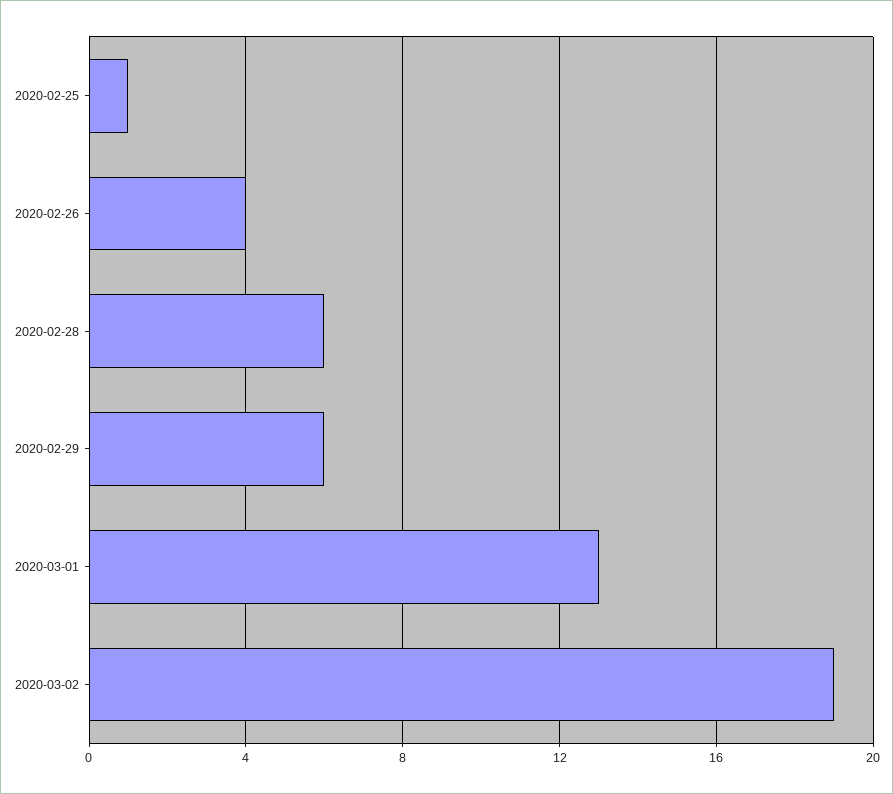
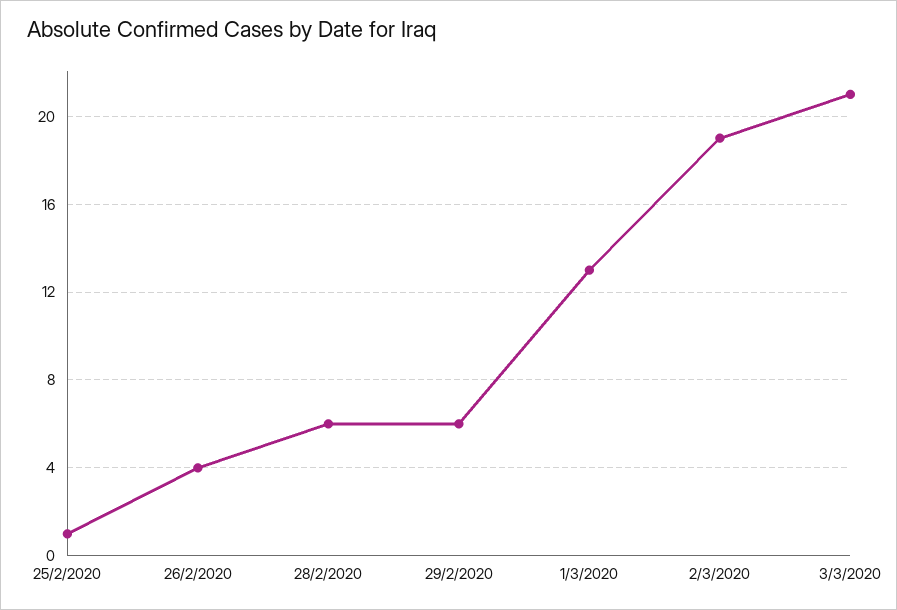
3/3/2020: none -> 21

